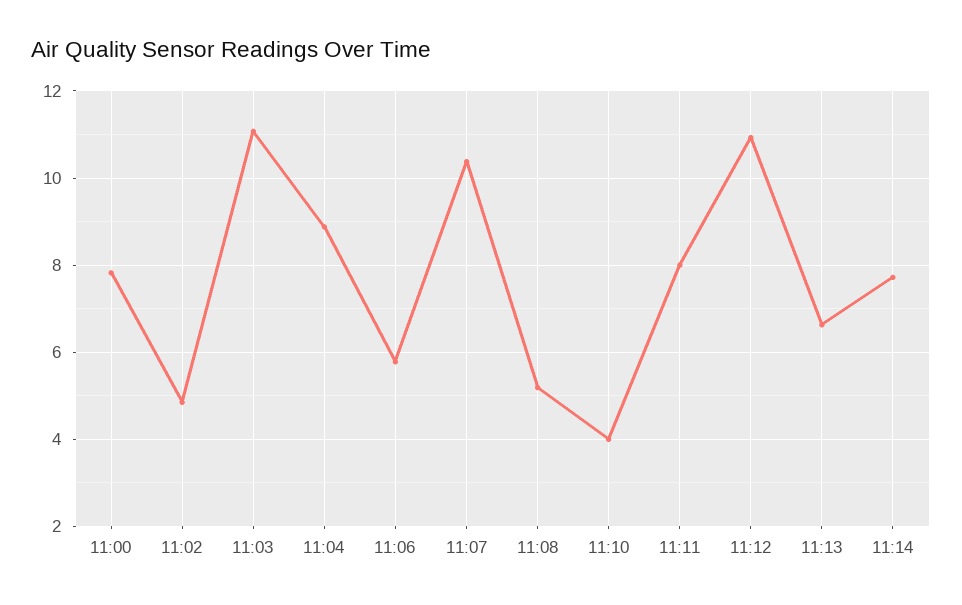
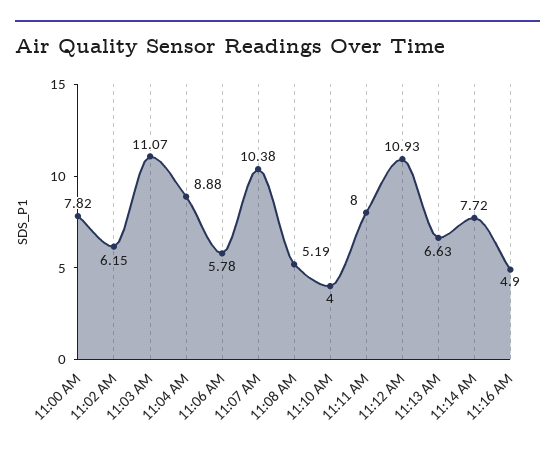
11:02: 4.8 -> 6.15
11:16 AM: none -> 4.9

